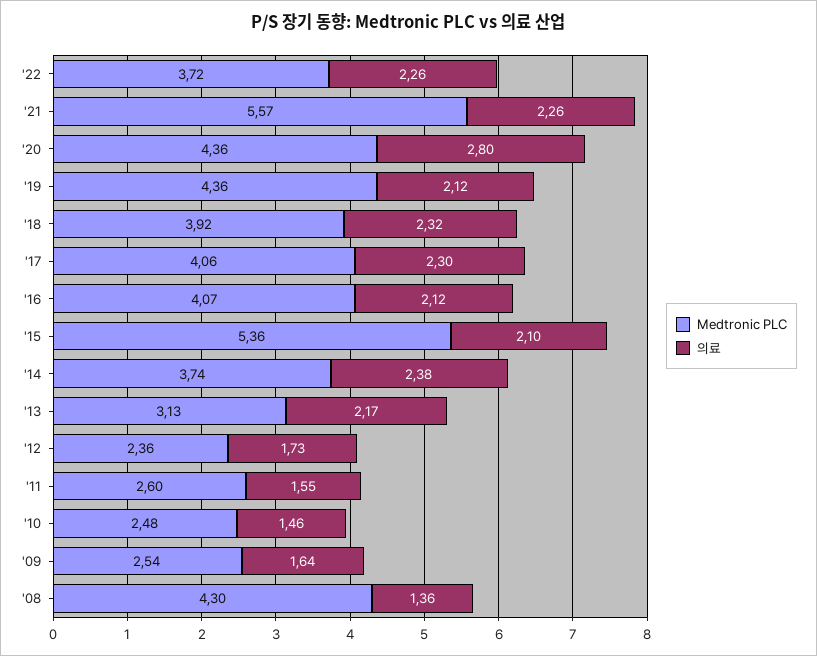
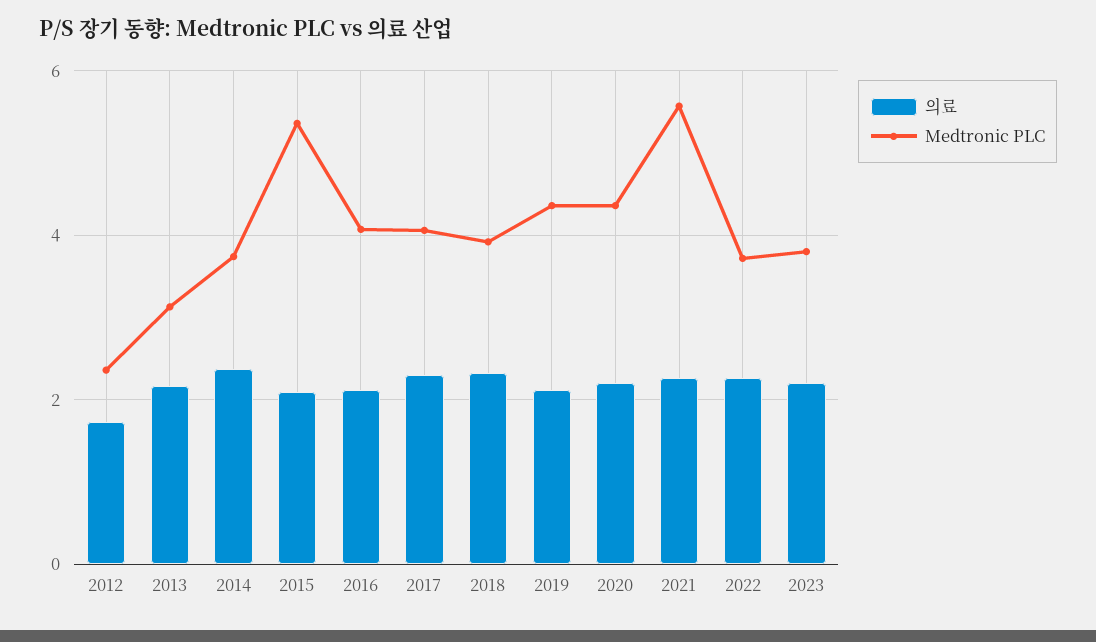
의료, '20: 2.8 -> 2.2
Medtronic PLC, '11: 2.6 -> none
의료, '11: 1.55 -> none
Medtronic PLC, '10: 2.48 -> none
의료, '10: 1.46 -> none
Medtronic PLC, '09: 2.54 -> none
의료, '09: 1.64 -> none
Medtronic PLC, '08: 4.3 -> none
의료, '08: 1.36 -> none
의료, 2023: none -> 2.2
Medtronic PLC, 2023: none -> 3.8

